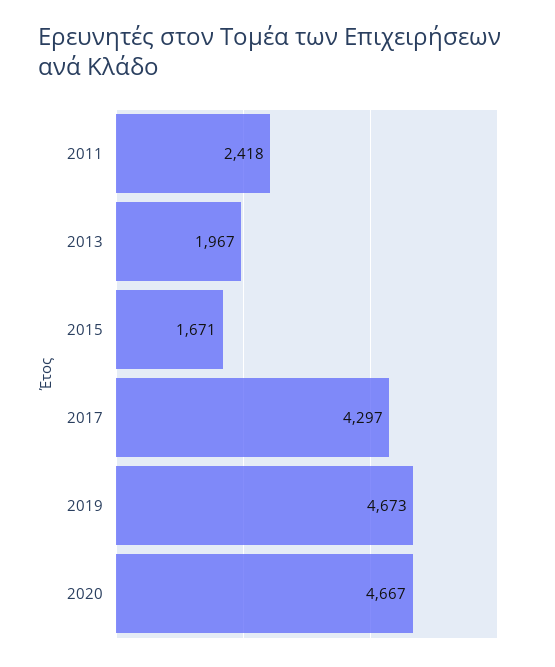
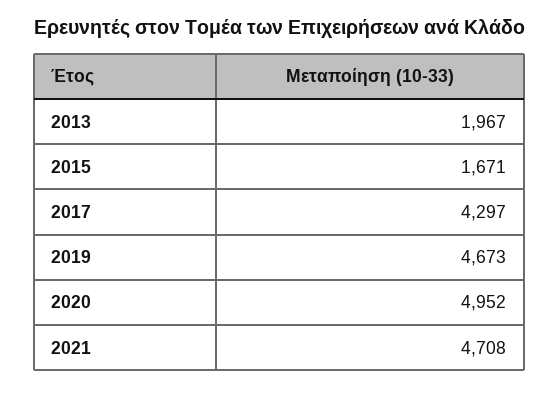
2011: 2418 -> none
2020: 4667 -> 4952
2021: none -> 4708

